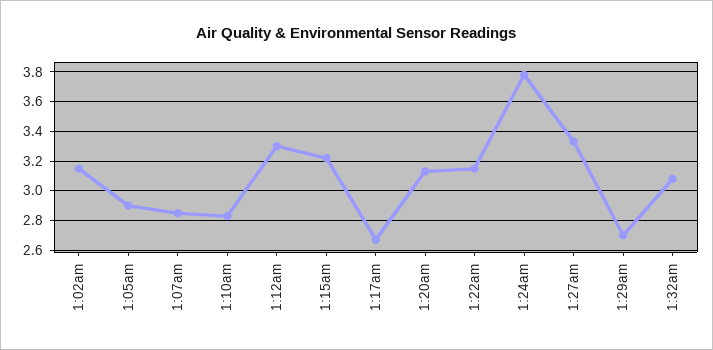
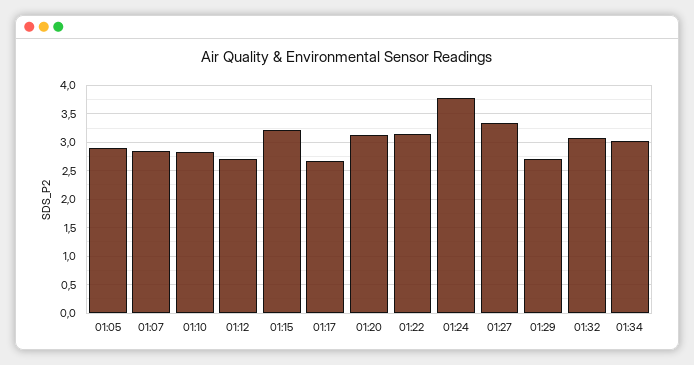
1:02am: 3.15 -> none
1:12am: 3.3 -> 2.75
01:34: none -> 3

